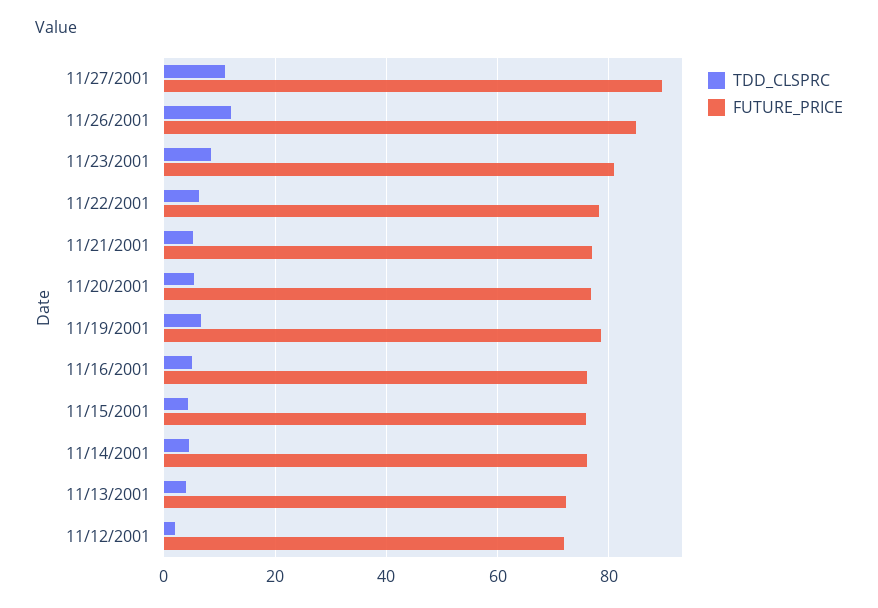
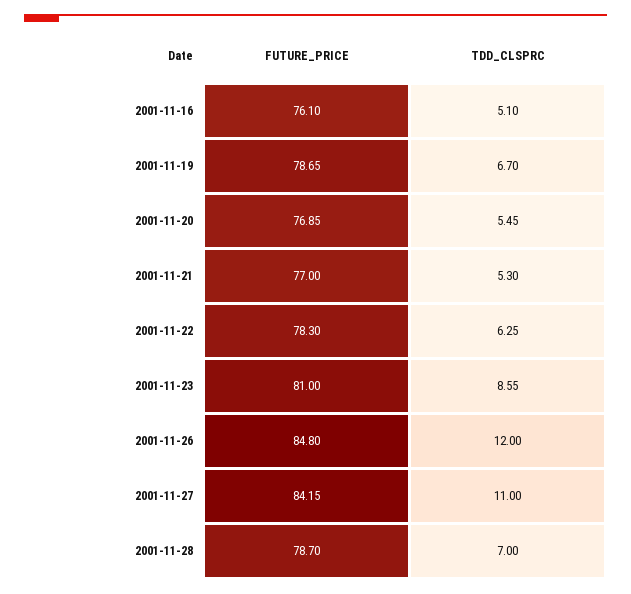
FUTURE_PRICE, 11/27/2001: 90 -> 84.15
TDD_CLSPRC, 11/15/2001: 4 -> none
FUTURE_PRICE, 11/15/2001: 76 -> none
TDD_CLSPRC, 11/14/2001: 4 -> none
FUTURE_PRICE, 11/14/2001: 76 -> none
TDD_CLSPRC, 11/13/2001: 4 -> none
FUTURE_PRICE, 11/13/2001: 72 -> none
TDD_CLSPRC, 11/12/2001: 2 -> none
FUTURE_PRICE, 11/12/2001: 72 -> none
FUTURE_PRICE, 2001-11-28: none -> 78.7
TDD_CLSPRC, 2001-11-28: none -> 7

